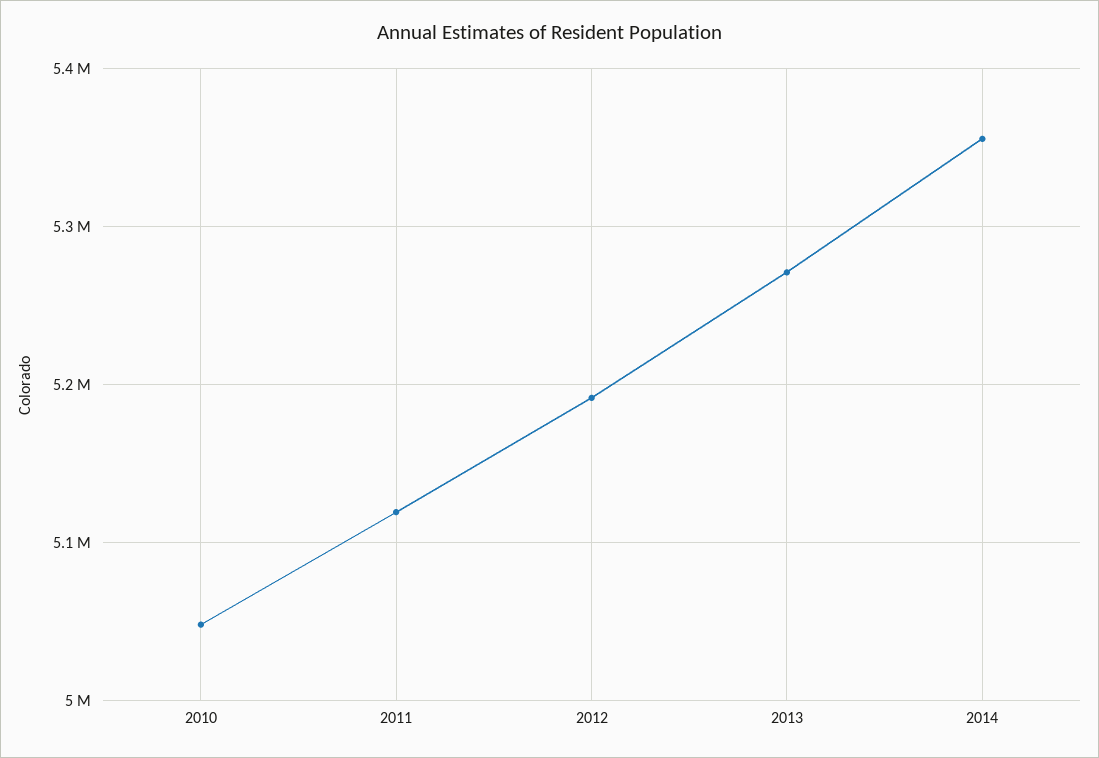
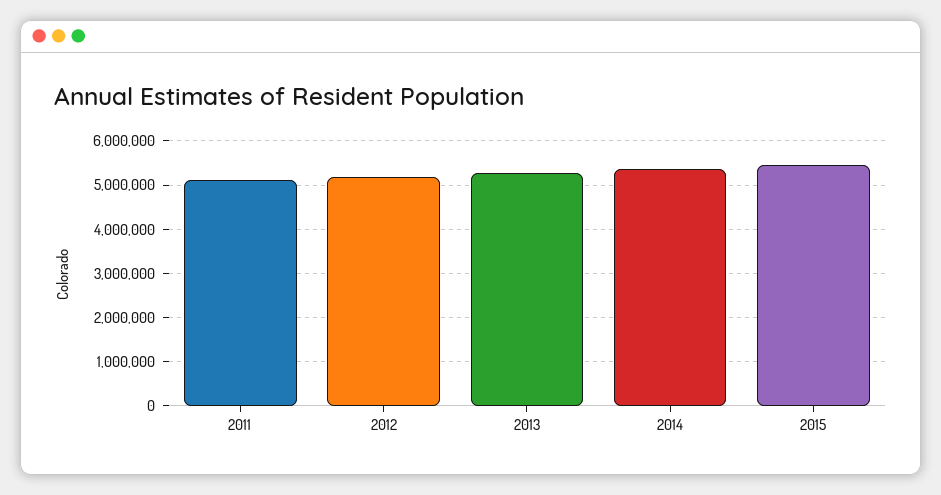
2010: 5050000 -> none
2015: none -> 5400000

